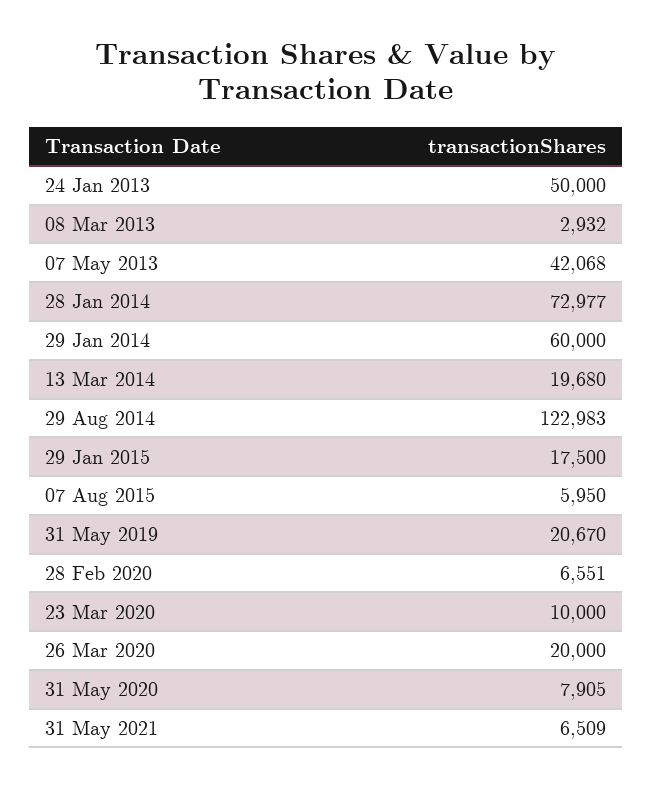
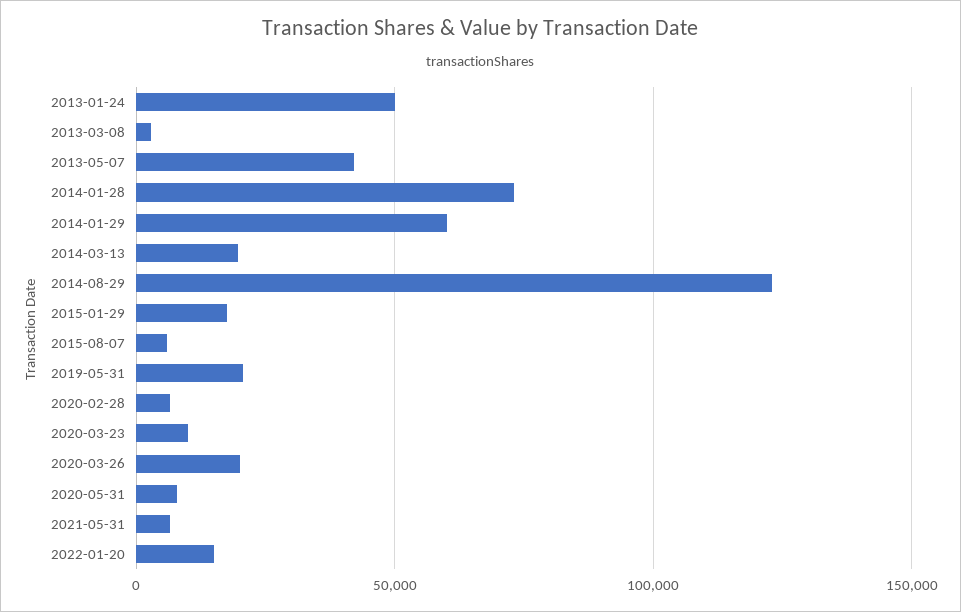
2022-01-20: none -> 15000

